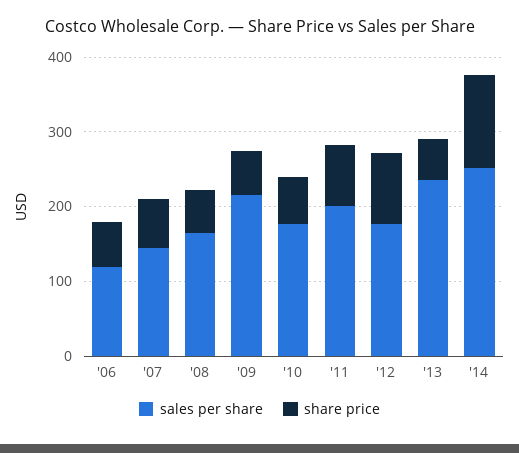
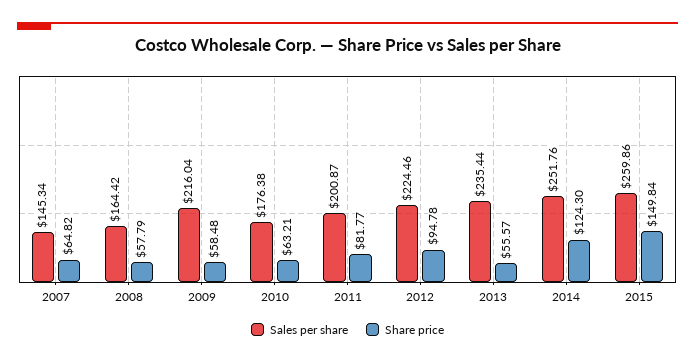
sales per share, '06: 120 -> none
share price, '06: 60 -> none
sales per share, '12: 180 -> 224.46
sales per share, 2015: none -> 259.86
share price, 2015: none -> 149.84

